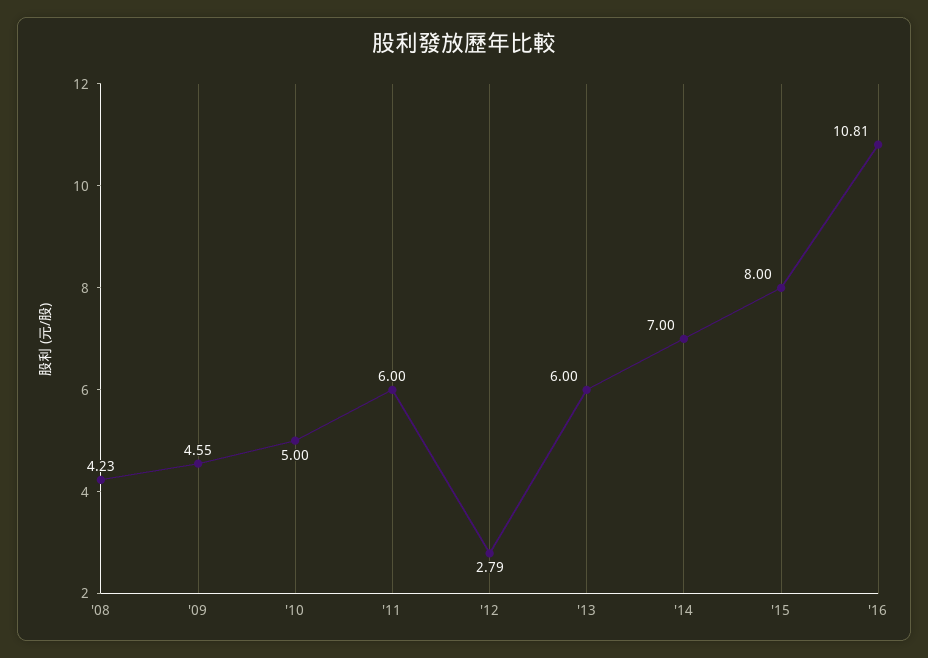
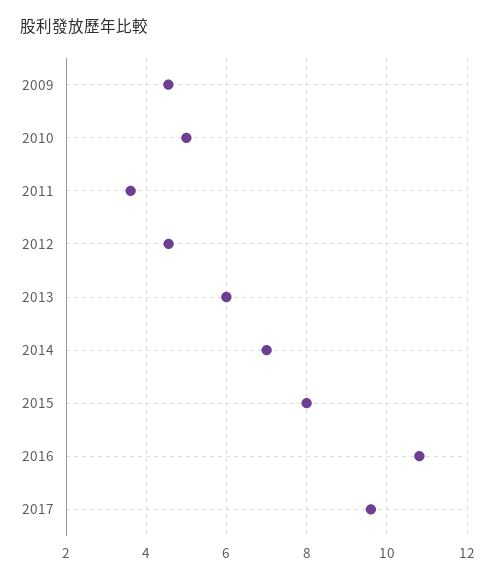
'08: 4.23 -> none
'11: 6 -> 3.6
'12: 2.79 -> 4.6
2017: none -> 9.6

